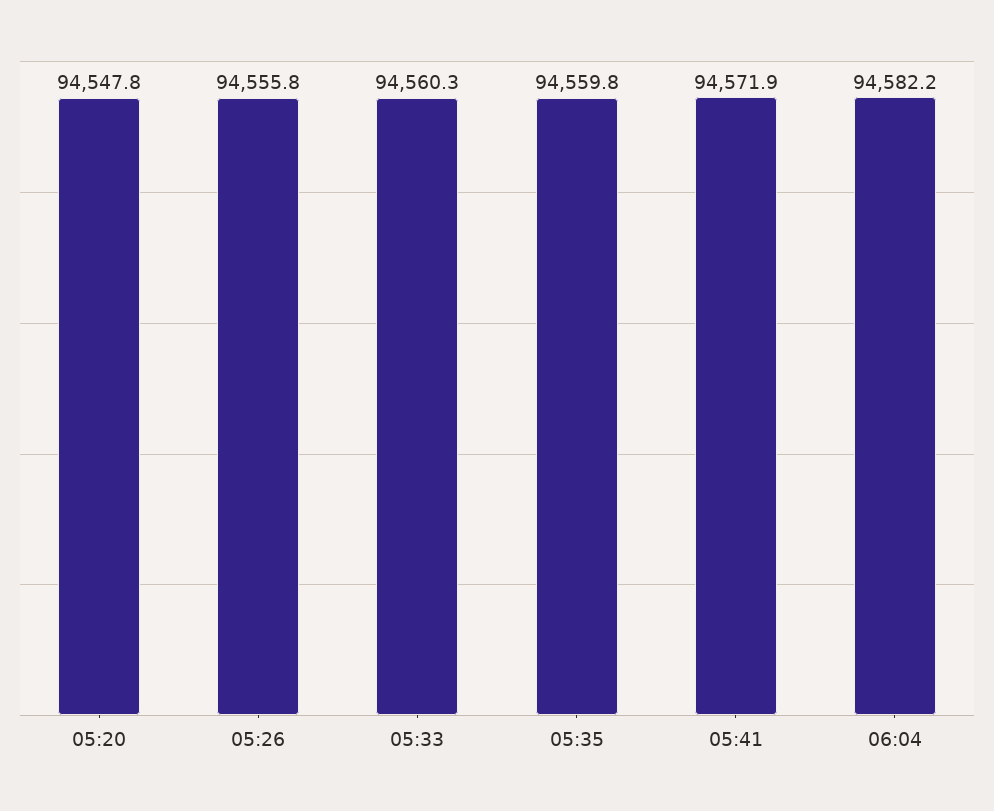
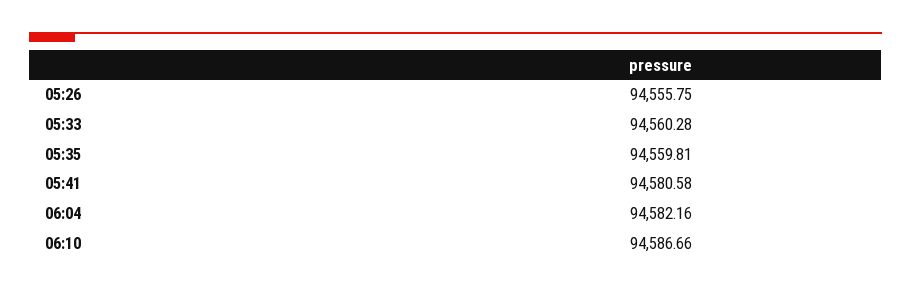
05:20: 94547.8 -> none
05:41: 94571.9 -> 94580.58
06:10: none -> 94586.66

